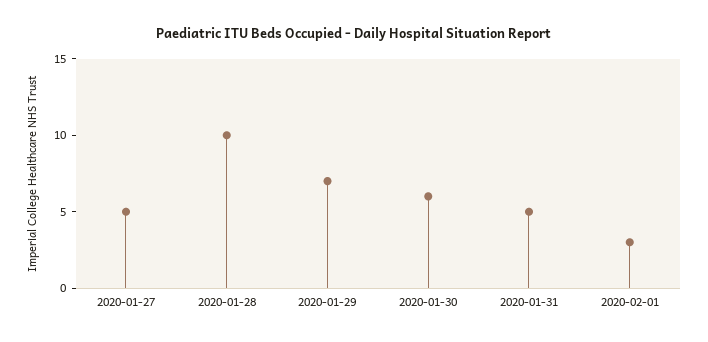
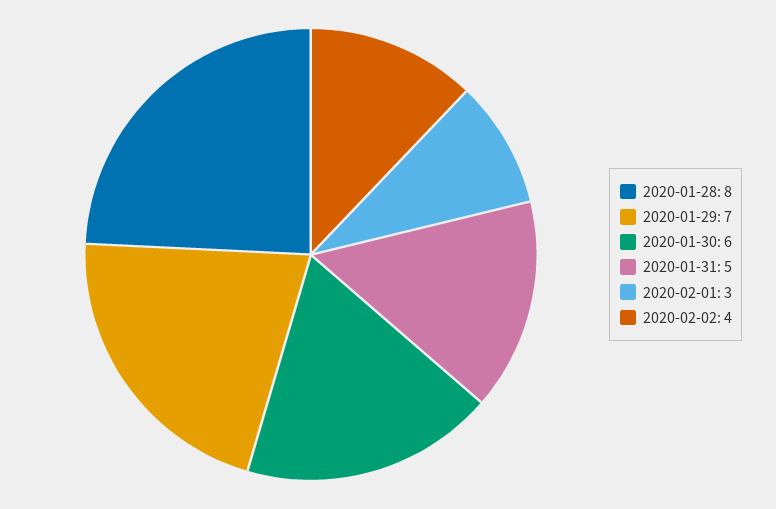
2020-01-27: 5 -> none
2020-01-28: 10 -> 8
2020-02-02: none -> 4

